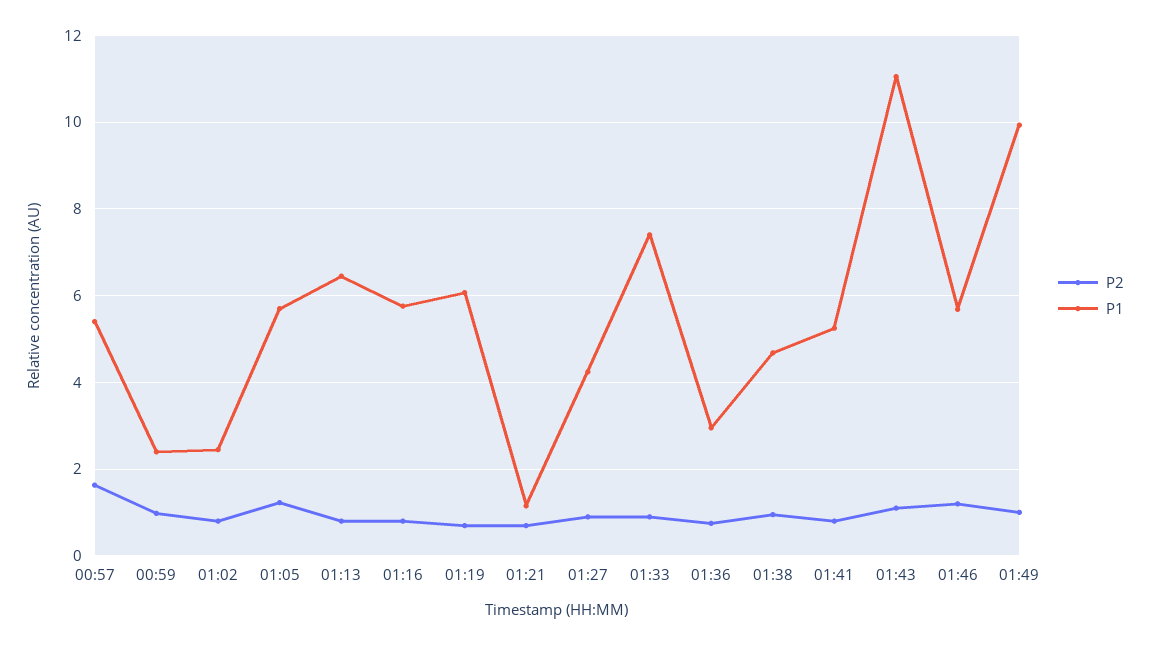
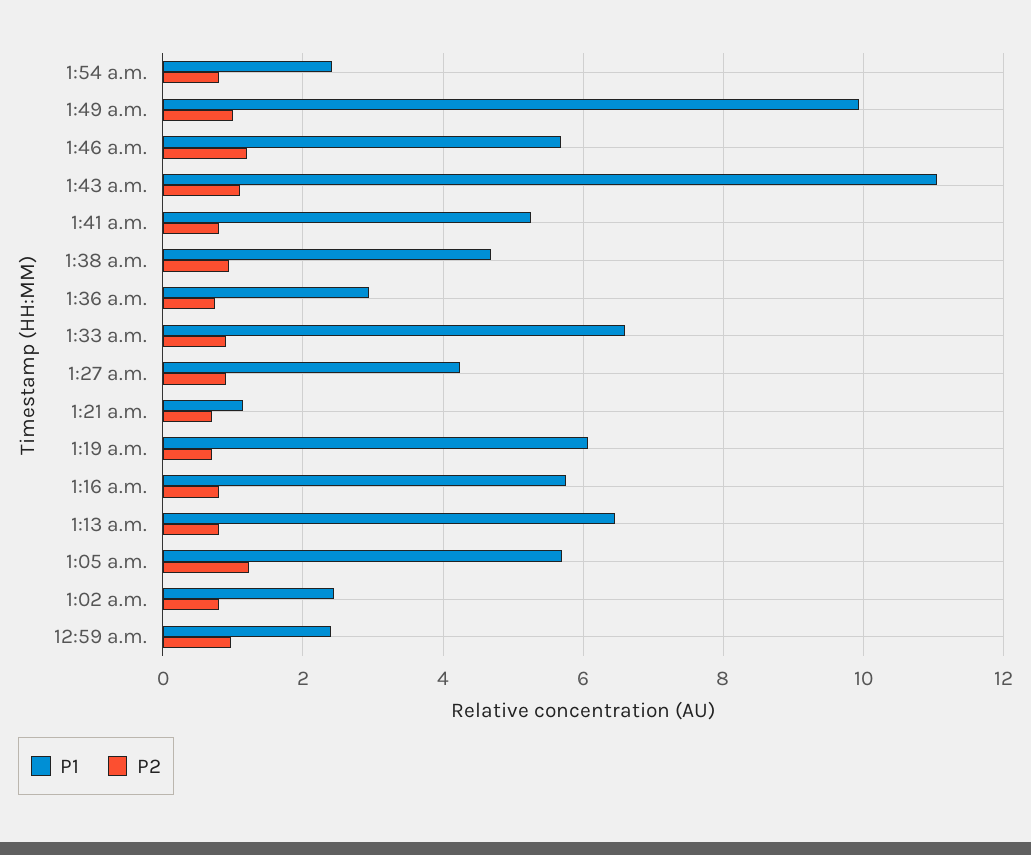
P2, 00:57: 1.6 -> none
P1, 00:57: 5.4 -> none
P1, 01:33: 7.4 -> 6.6
P1, 1:54 a.m.: none -> 2.4
P2, 1:54 a.m.: none -> 0.8

